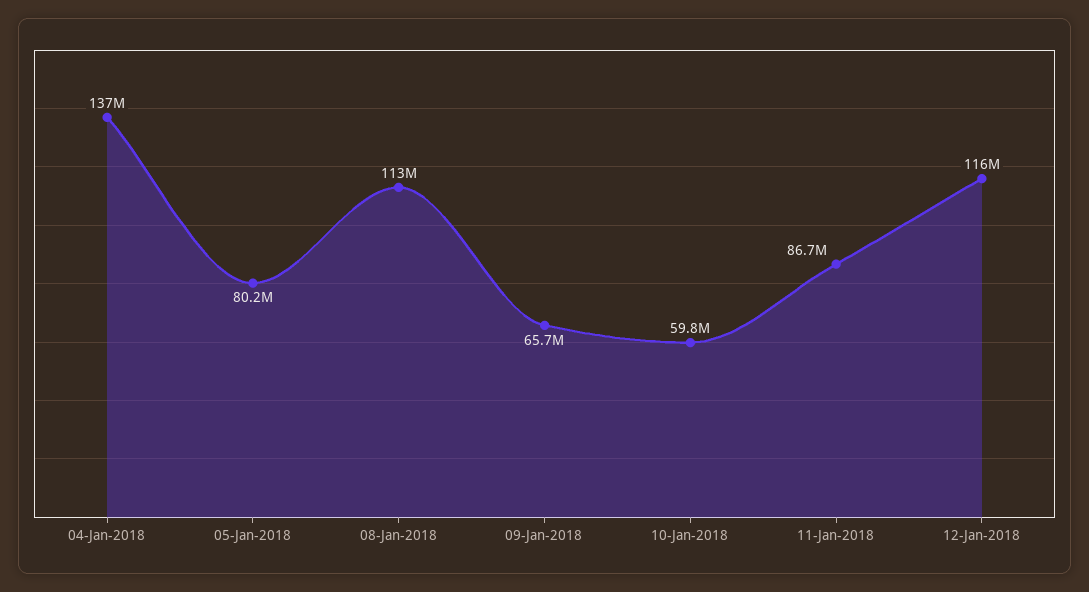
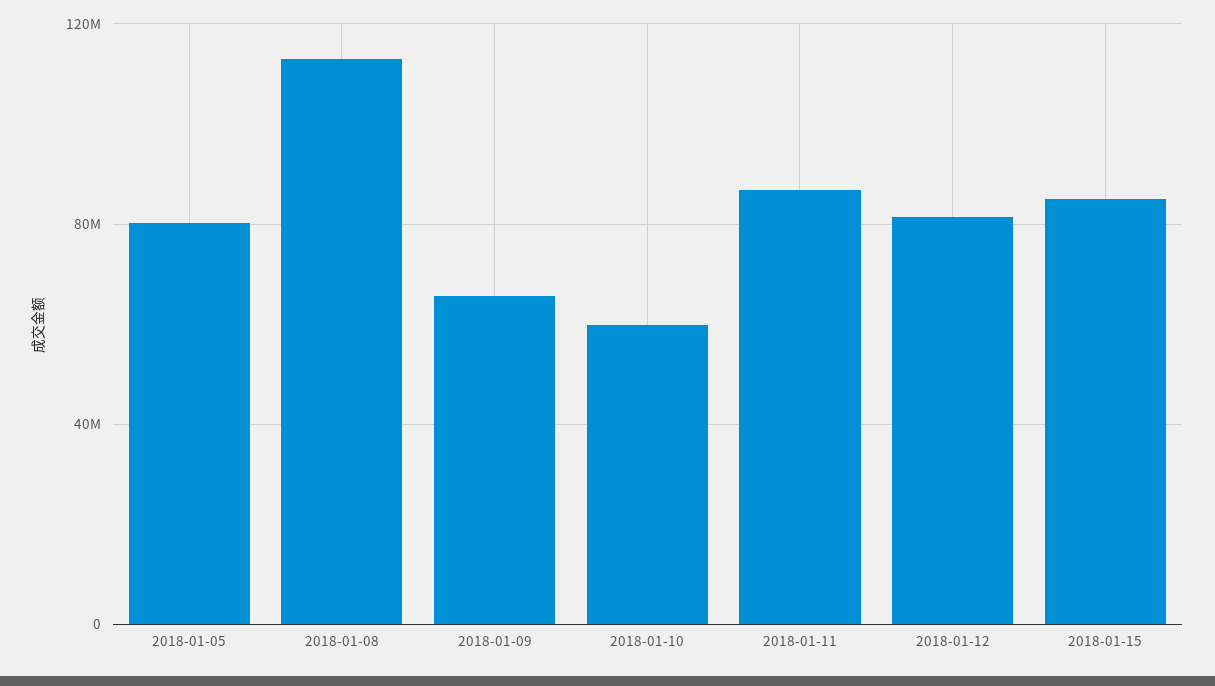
04-Jan-2018: 137000000 -> none
12-Jan-2018: 116000000 -> 80000000
2018-01-15: none -> 85000000

